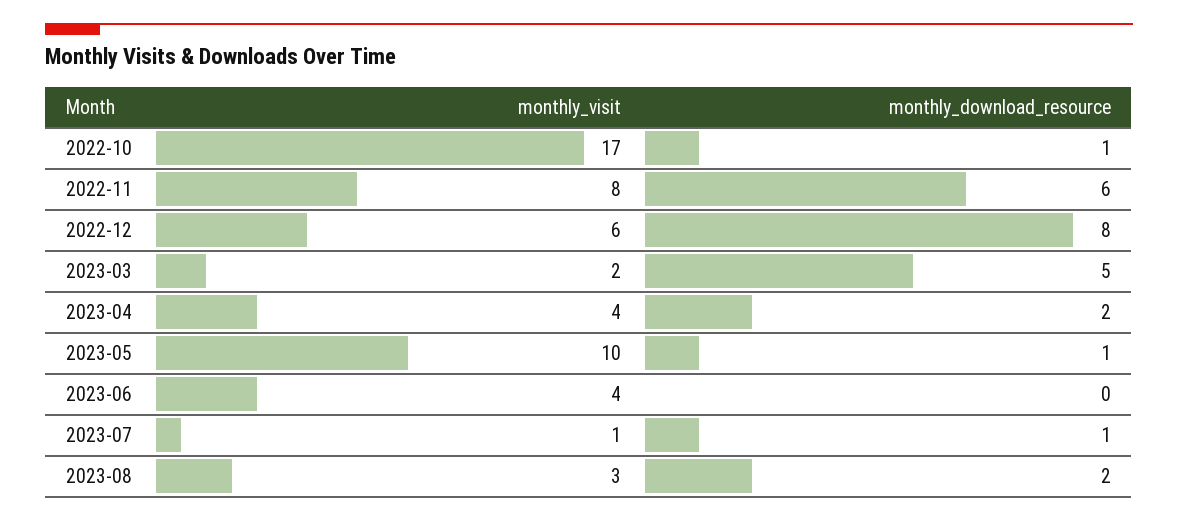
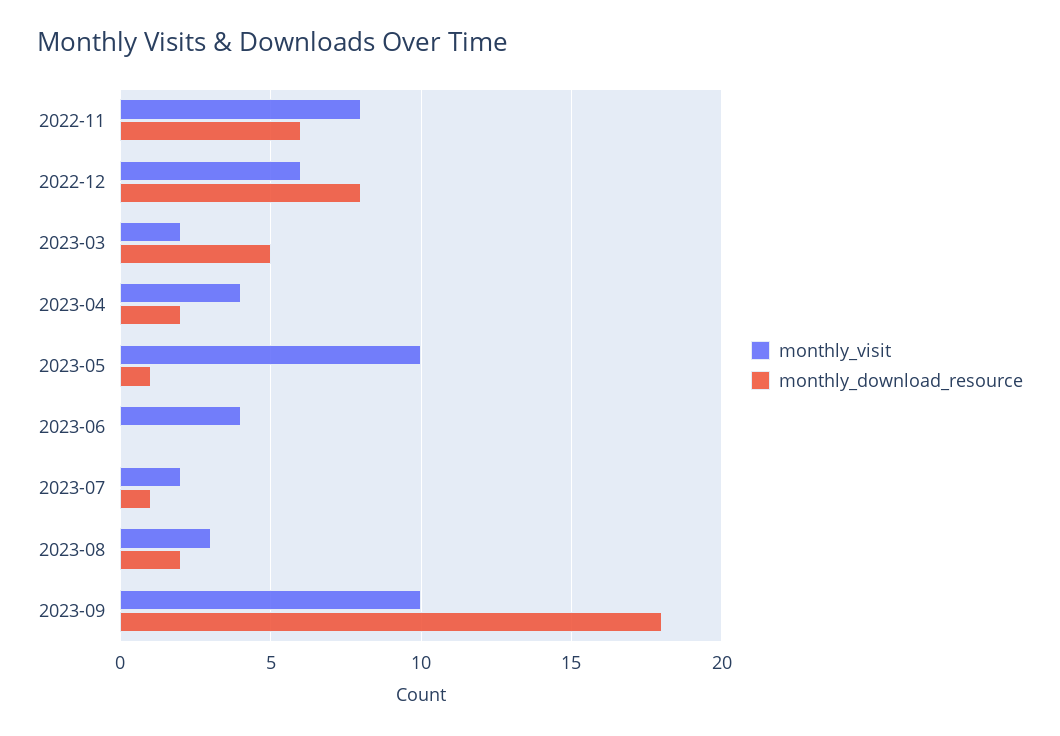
monthly_visit, 2022-10: 17 -> none
monthly_download_resource, 2022-10: 1 -> none
monthly_visit, 2023-07: 1 -> 2
monthly_visit, 2023-09: none -> 10
monthly_download_resource, 2023-09: none -> 18

